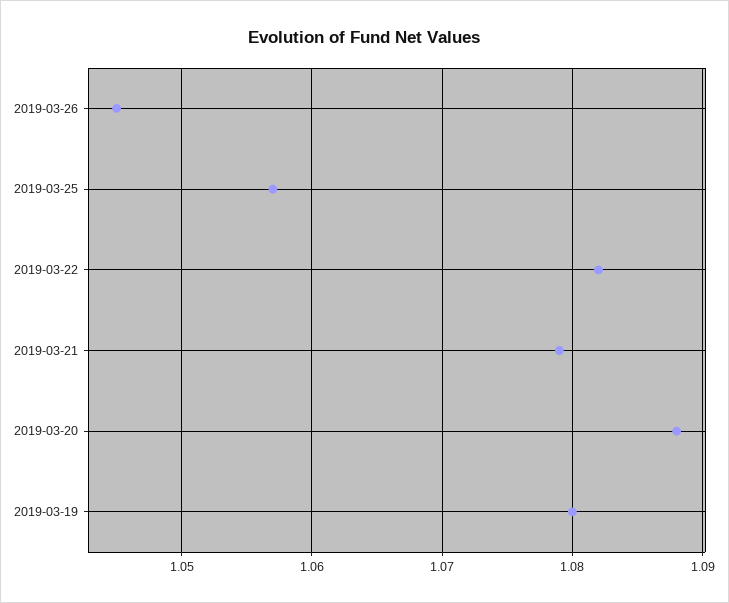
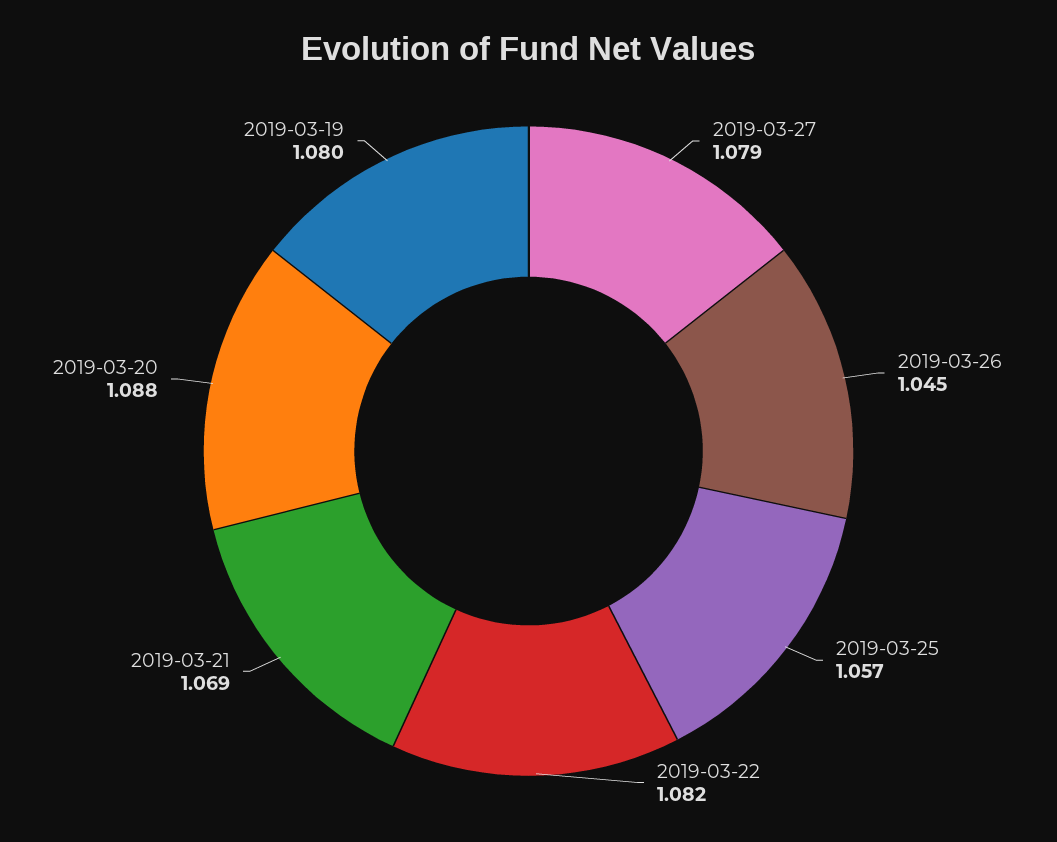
2019-03-21: 1.079 -> 1.069
2019-03-27: none -> 1.079

